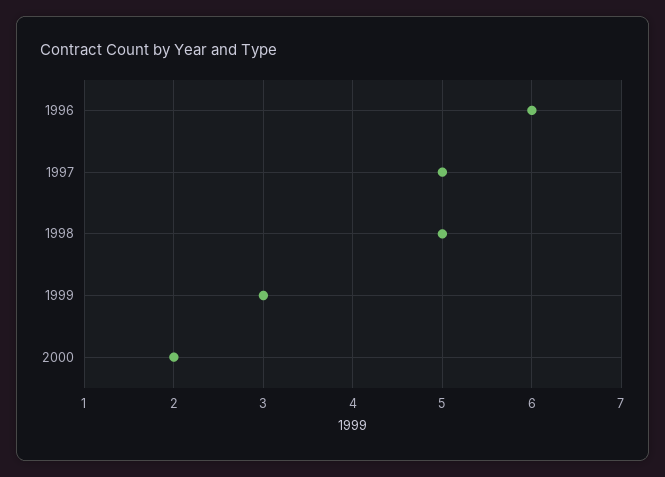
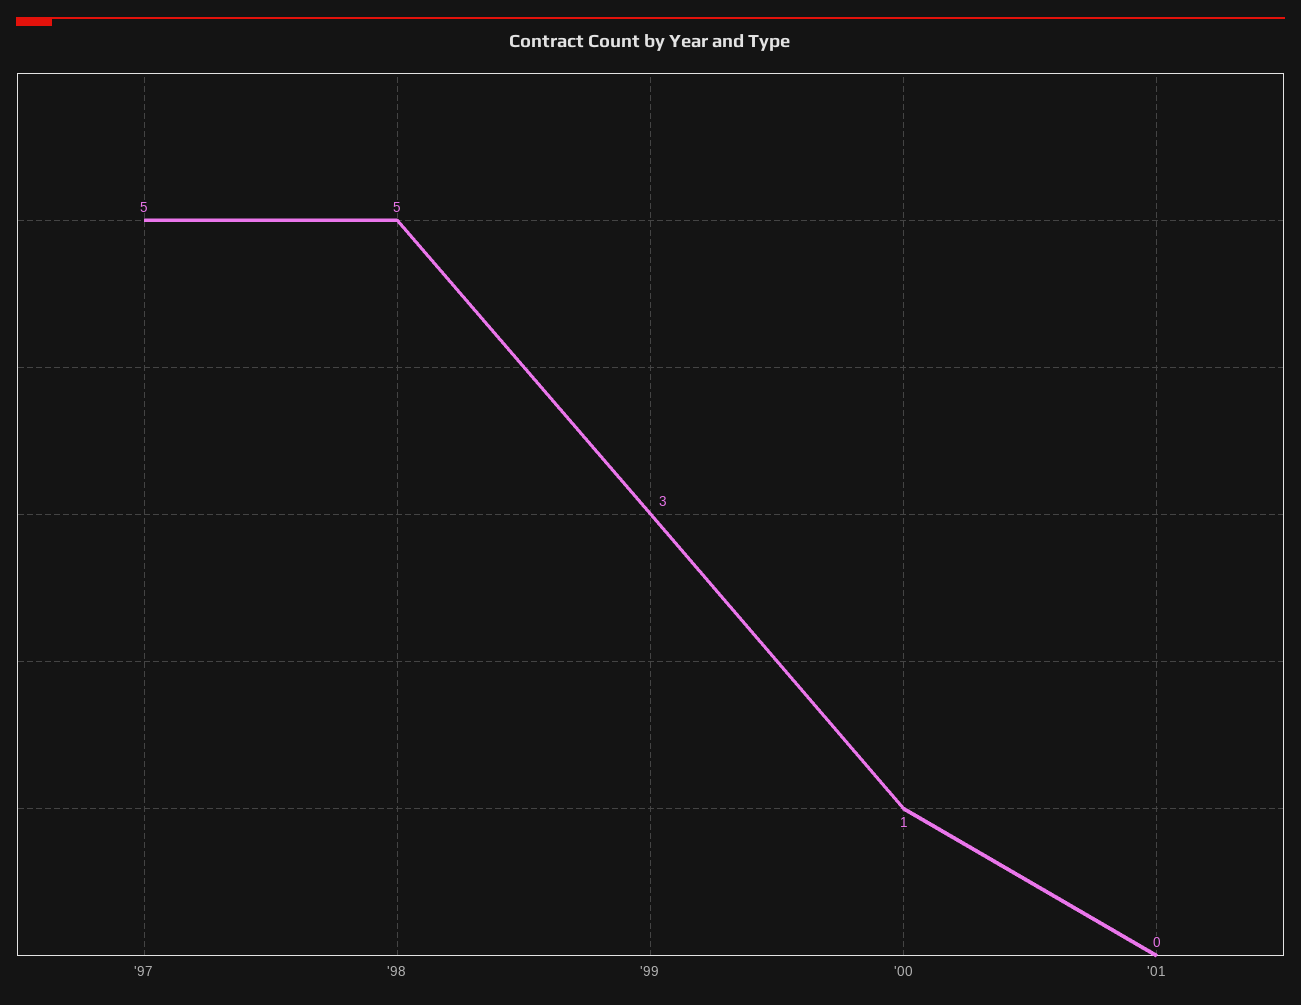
1996: 6 -> none
2000: 2 -> 1
'01: none -> 0

